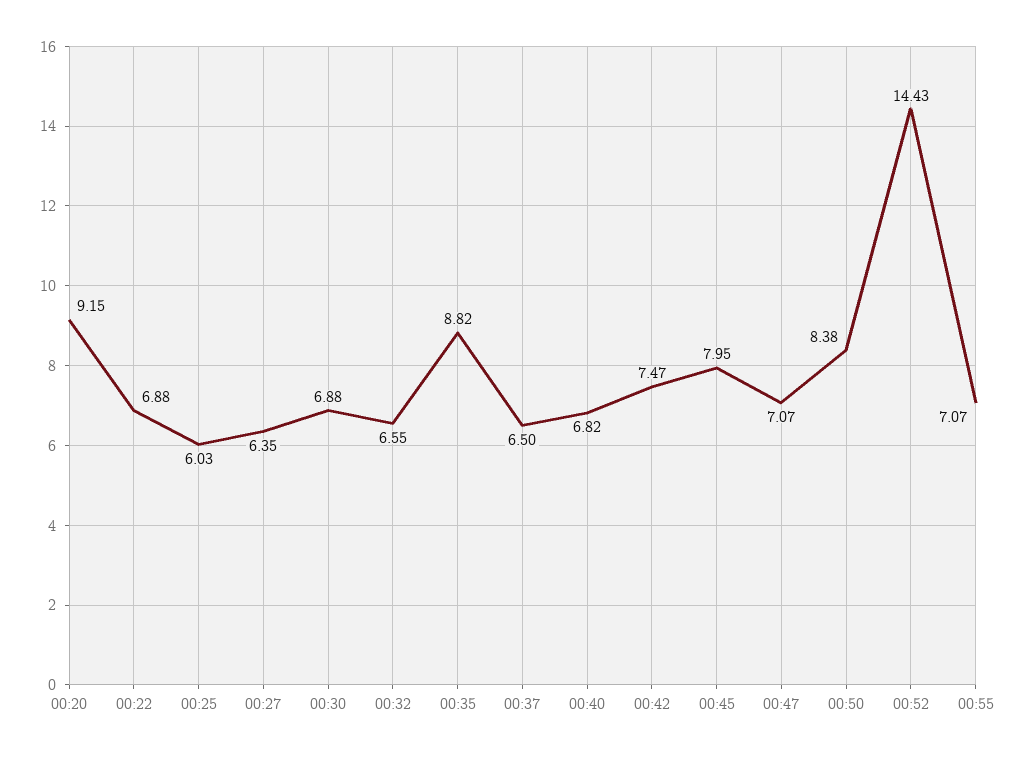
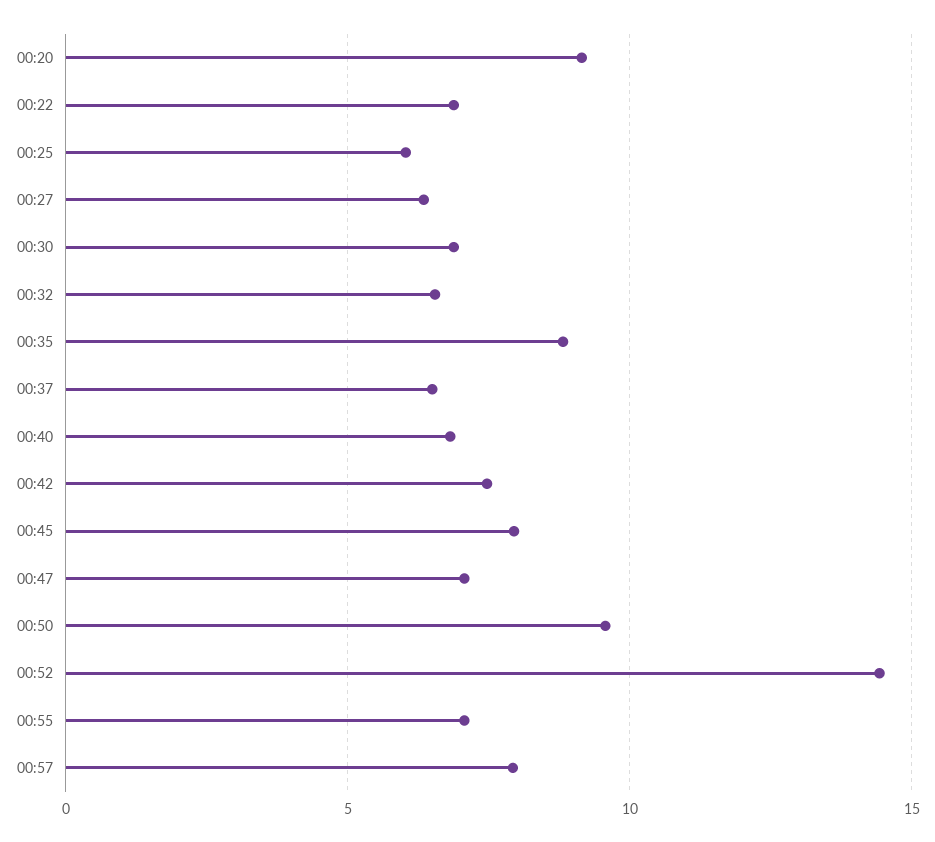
00:50: 8.38 -> 9.5
00:57: none -> 8

